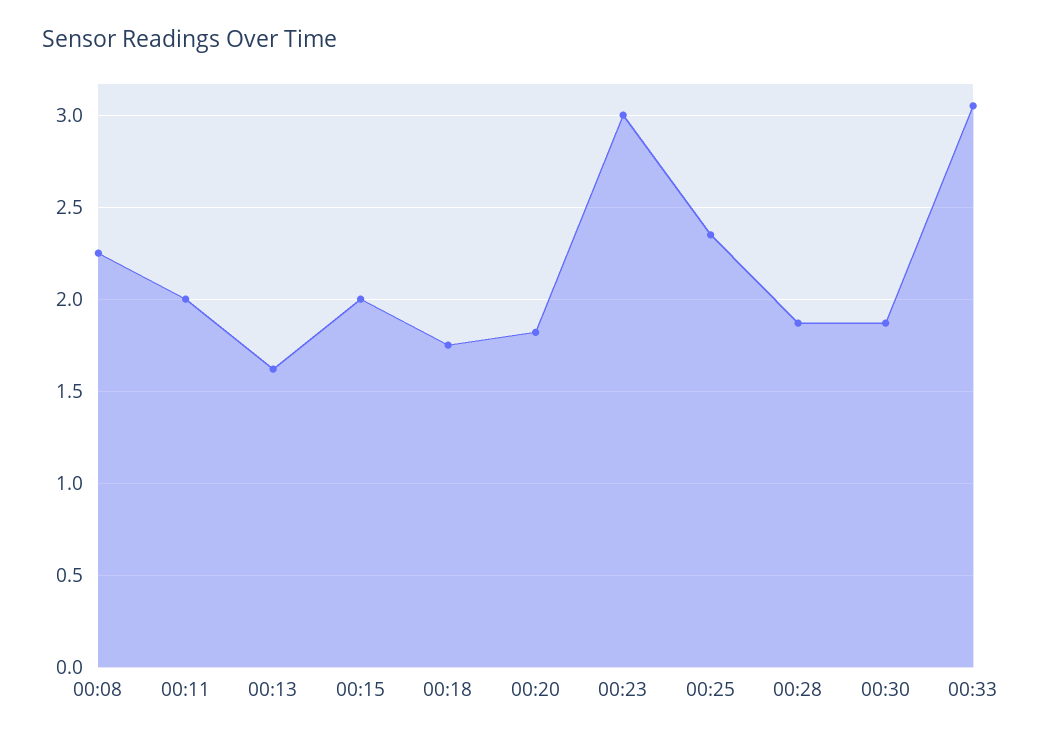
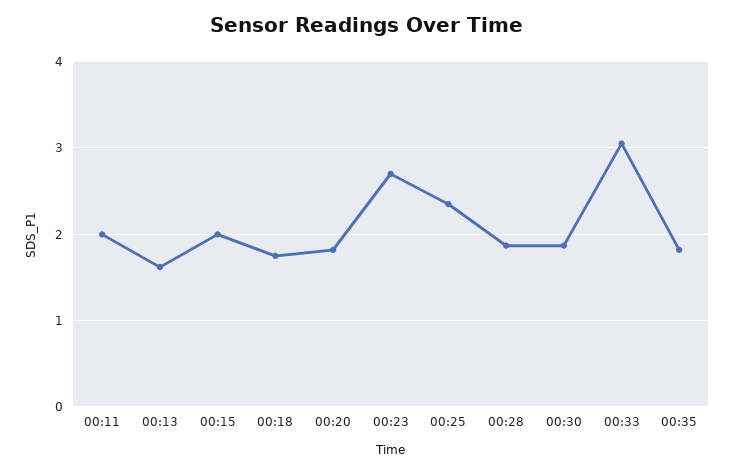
00:08: 2.25 -> none
00:23: 3 -> 2.7
00:35: none -> 1.8

